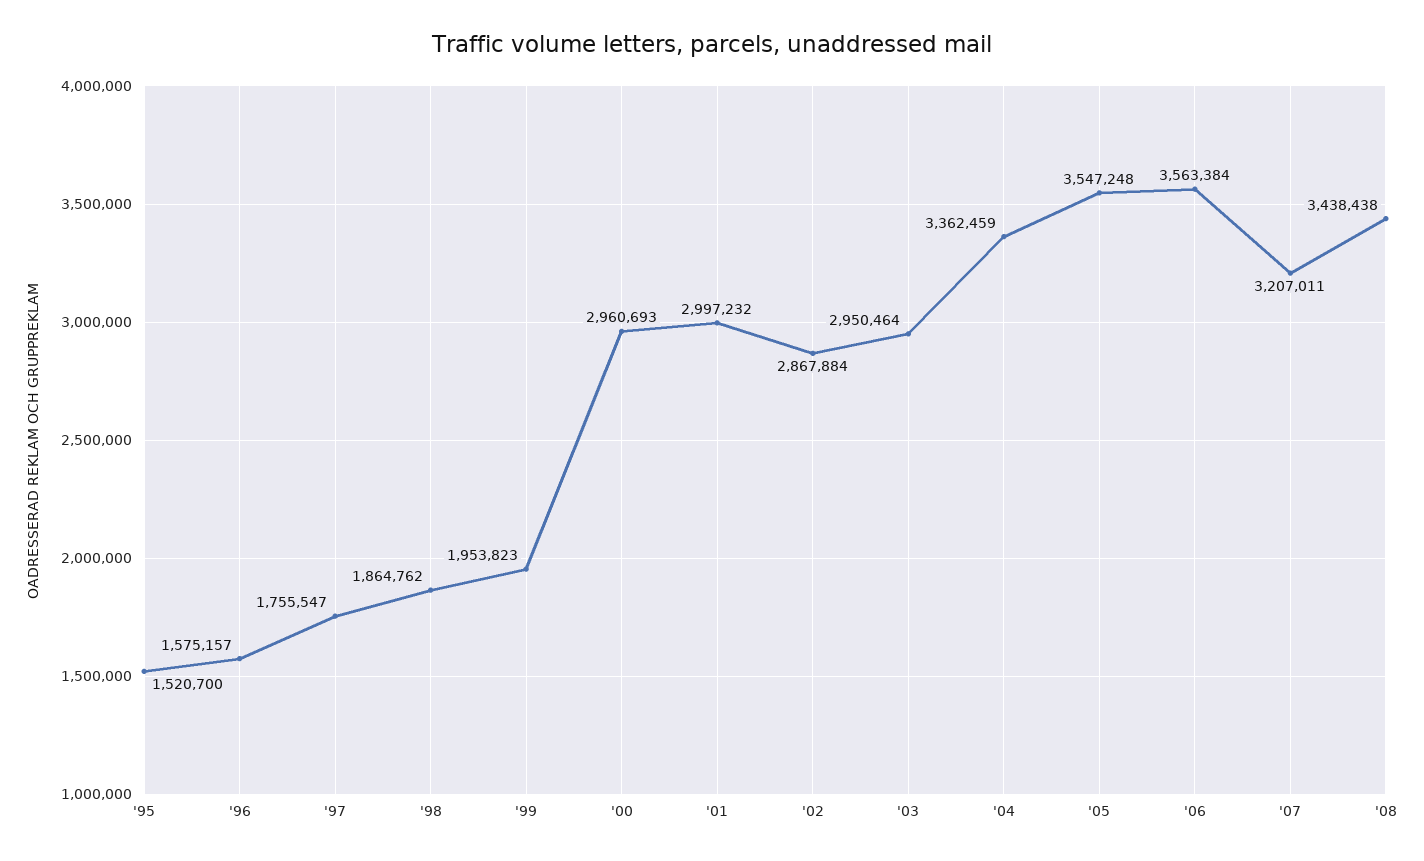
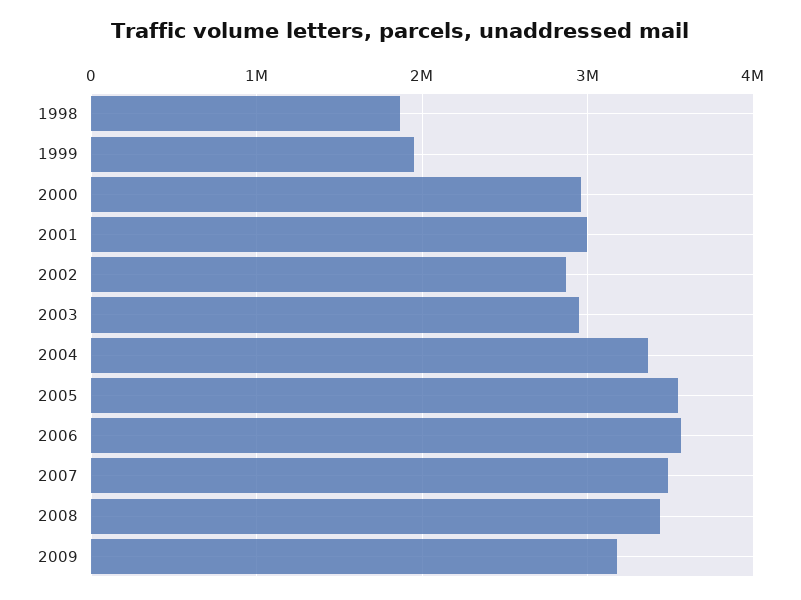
'95: 1520700 -> none
'96: 1575157 -> none
'97: 1755547 -> none
'07: 3207011 -> 3500000
2009: none -> 3200000

